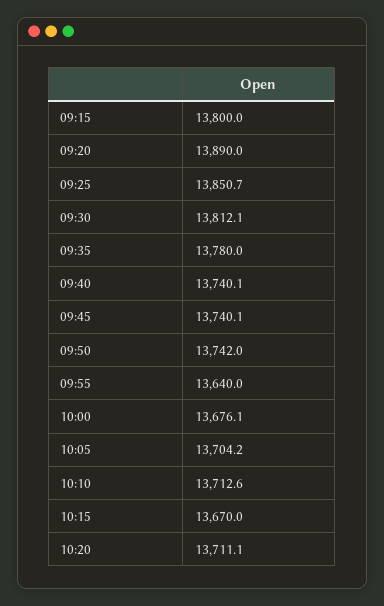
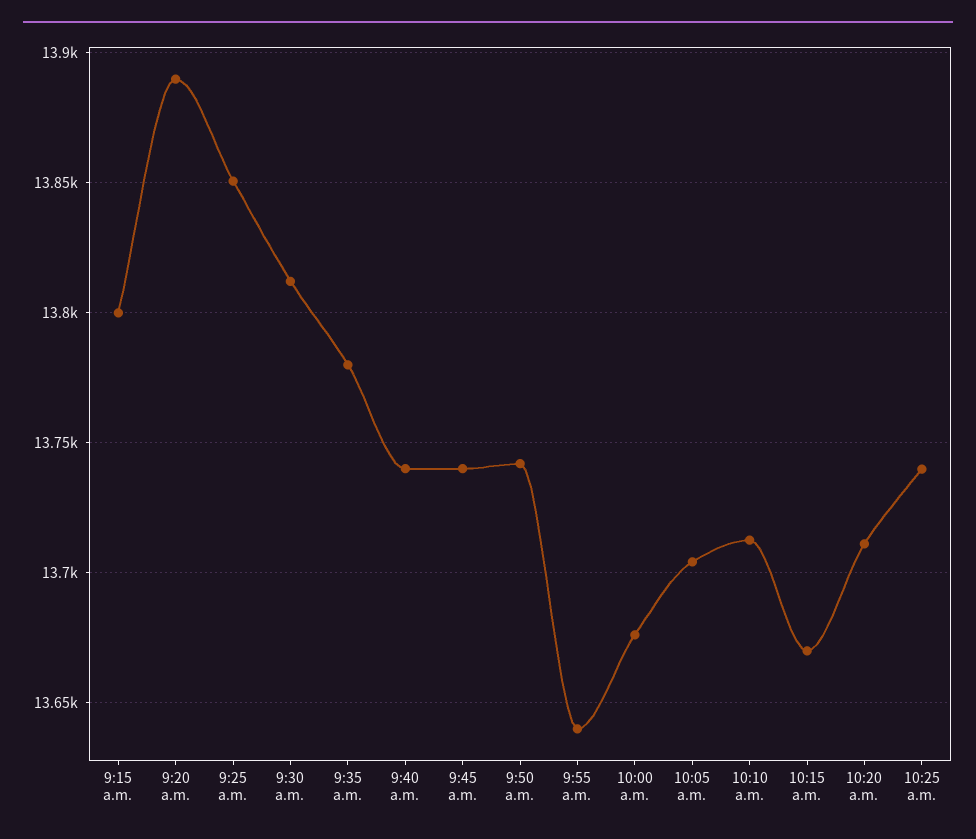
10:25 a.m.: none -> 13740

